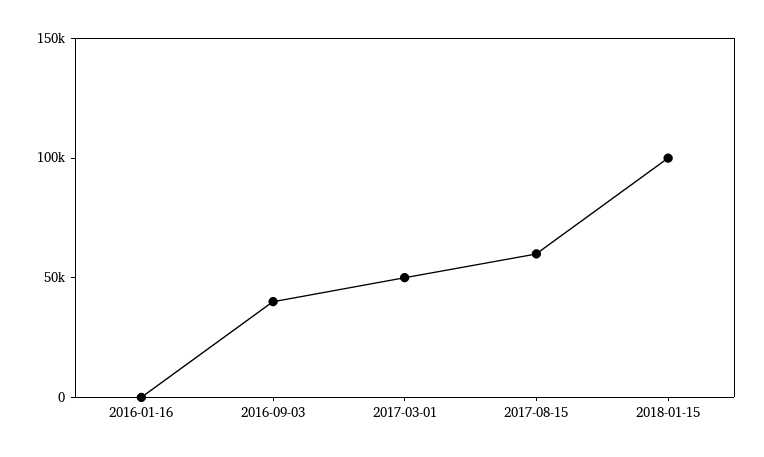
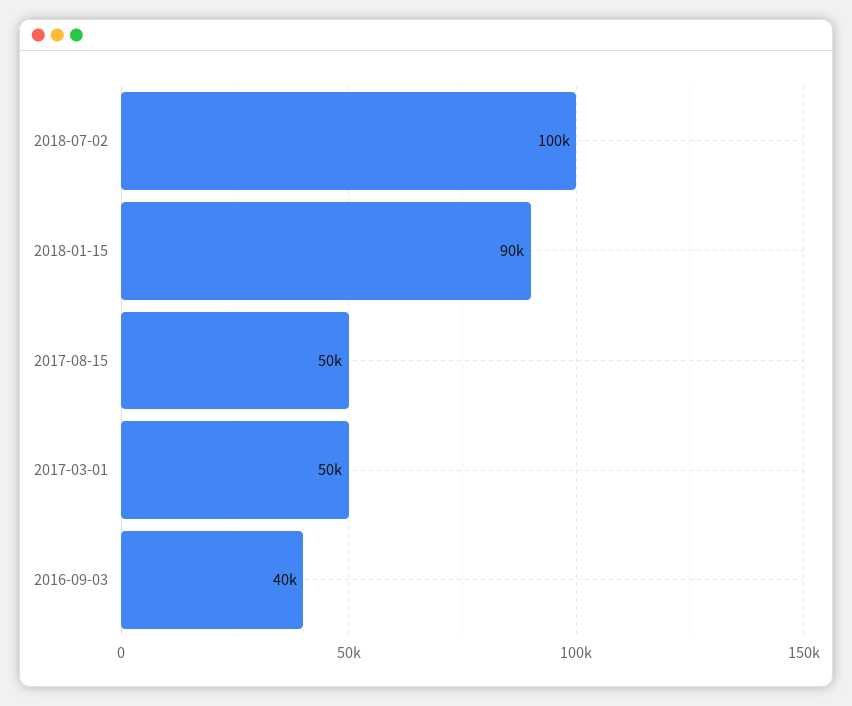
2016-01-16: 0 -> none
2017-08-15: 60000 -> 50000
2018-01-15: 100000 -> 90000
2018-07-02: none -> 100000

